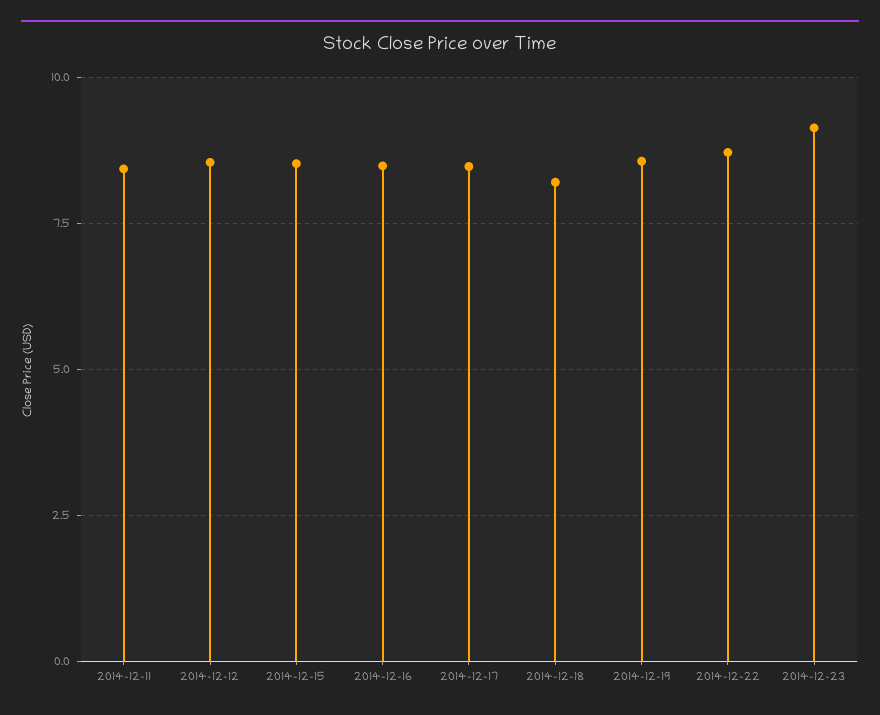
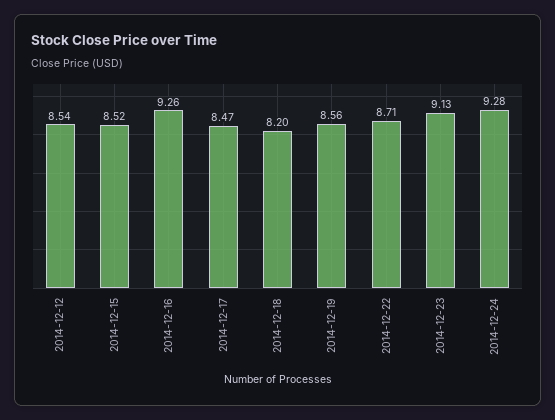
2014-12-11: 8.5 -> none
2014-12-16: 8.5 -> 9.26
2014-12-24: none -> 9.28

